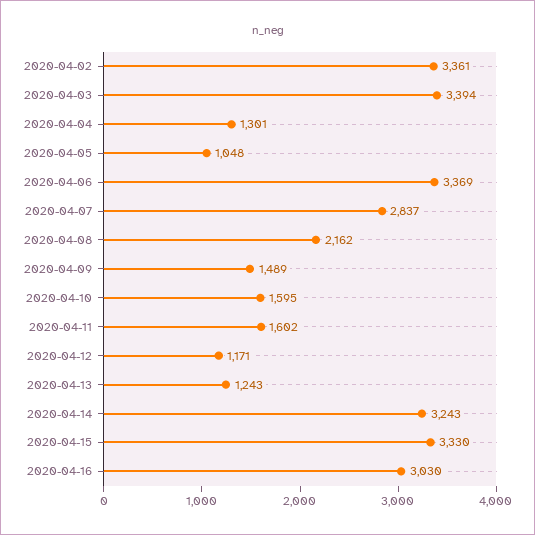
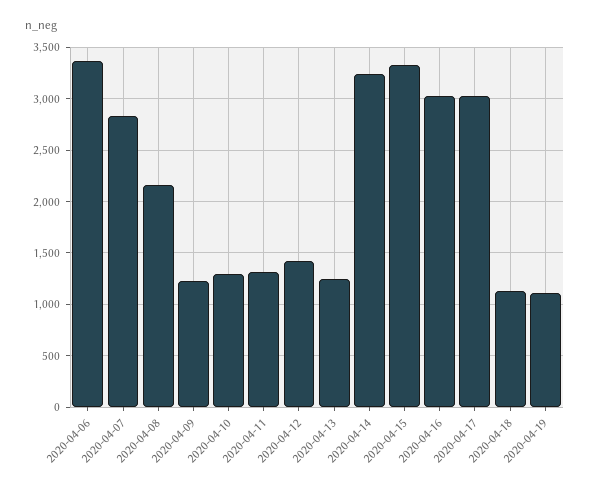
2020-04-02: 3361 -> none
2020-04-03: 3394 -> none
2020-04-04: 1301 -> none
2020-04-05: 1048 -> none
2020-04-09: 1489 -> 1200
2020-04-10: 1595 -> 1300
2020-04-11: 1602 -> 1300
2020-04-12: 1171 -> 1400
2020-04-17: none -> 3000
2020-04-18: none -> 1100
2020-04-19: none -> 1100

